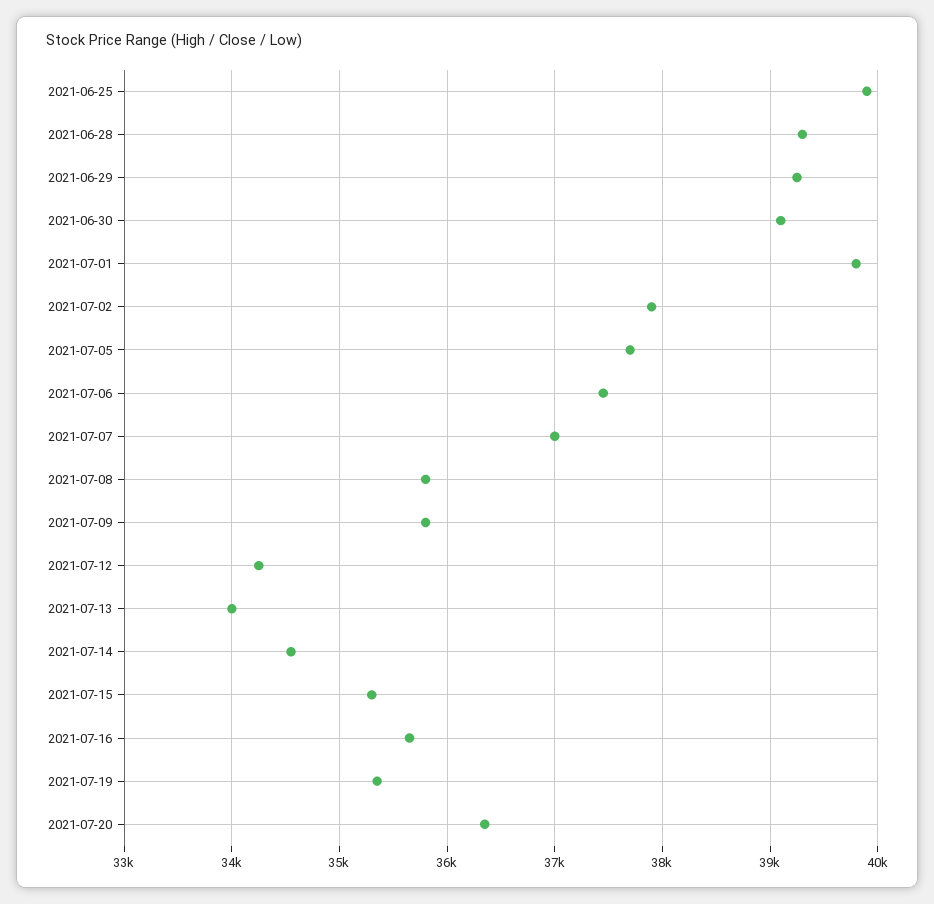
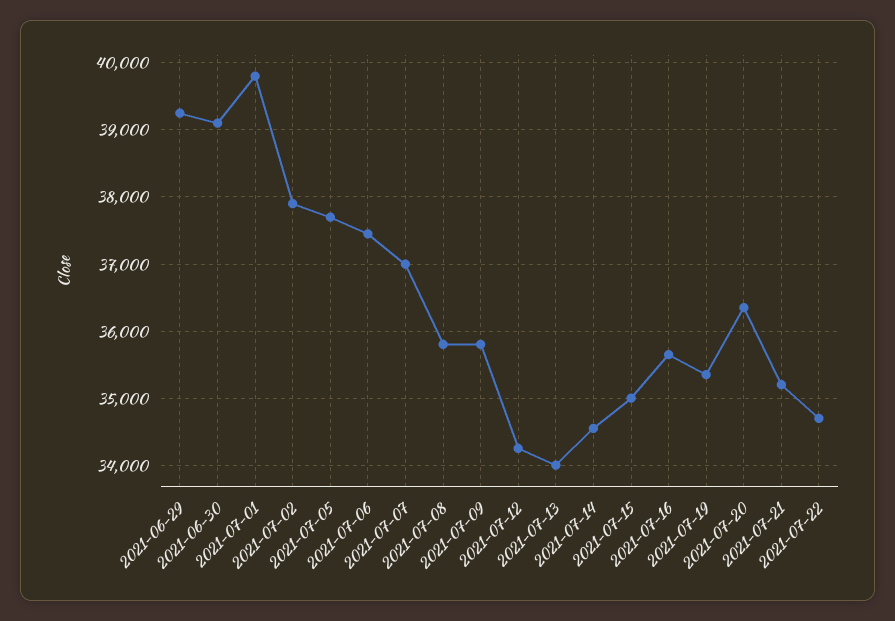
2021-06-25: 39900 -> none
2021-06-28: 39300 -> none
2021-07-15: 35300 -> 35000
2021-07-21: none -> 35200
2021-07-22: none -> 34700

